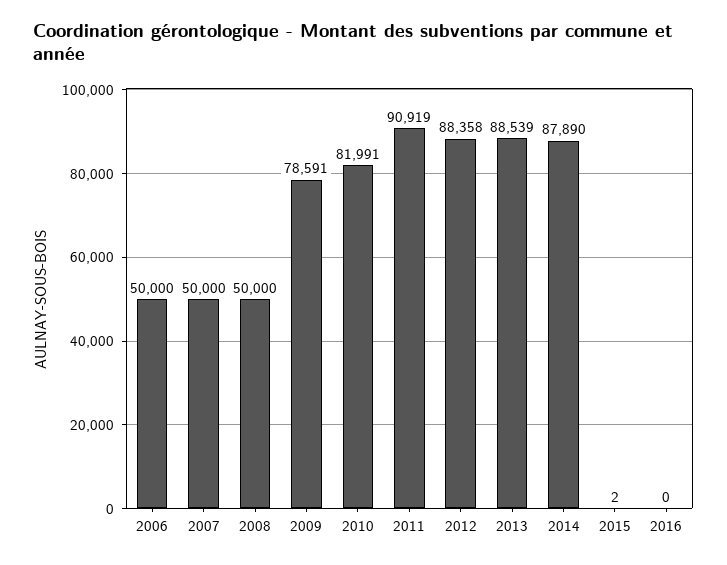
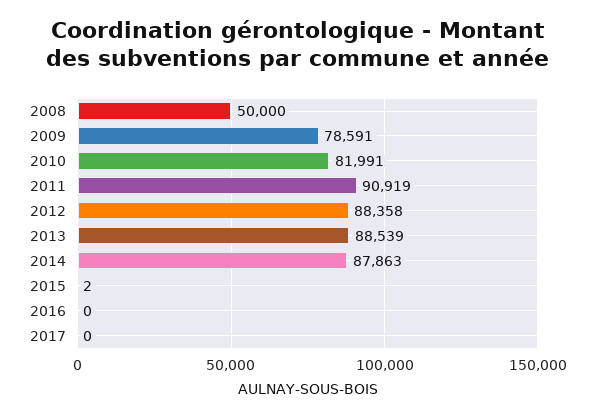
2006: 50000 -> none
2007: 50000 -> none
2014: 87890 -> 87863
2017: none -> 0

